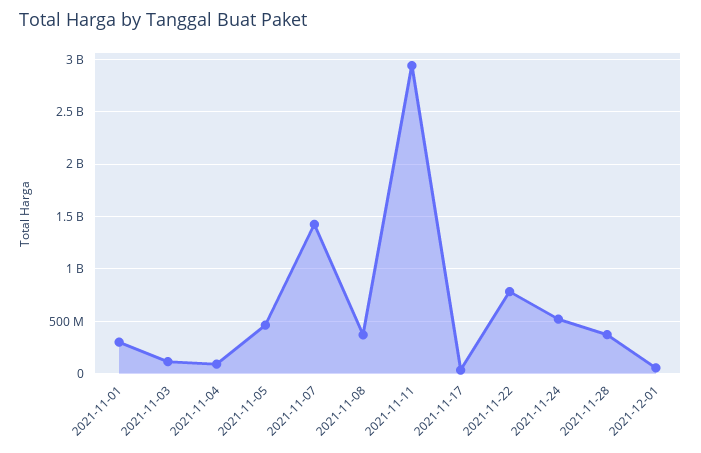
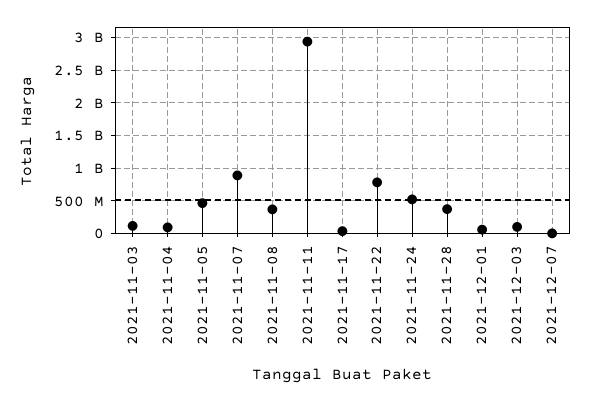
2021-11-01: 300000000 -> none
2021-11-07: 1400000000 -> 900000000
2021-12-03: none -> 100000000
2021-12-07: none -> 0

